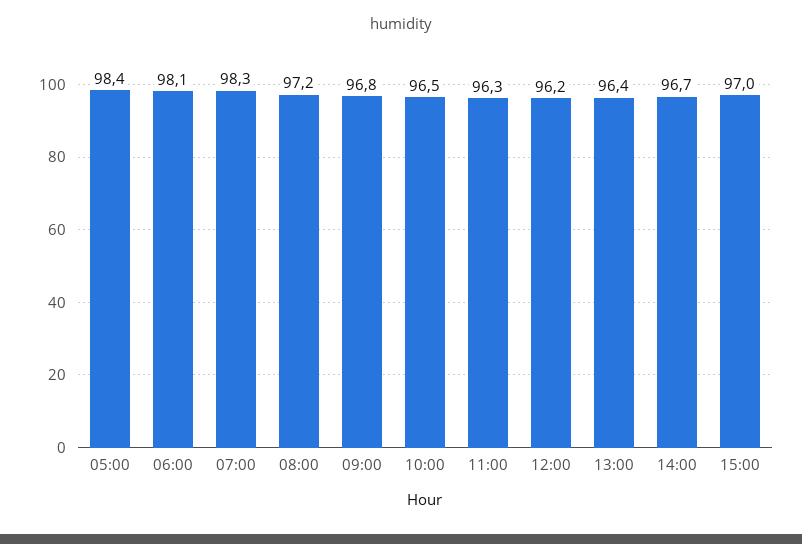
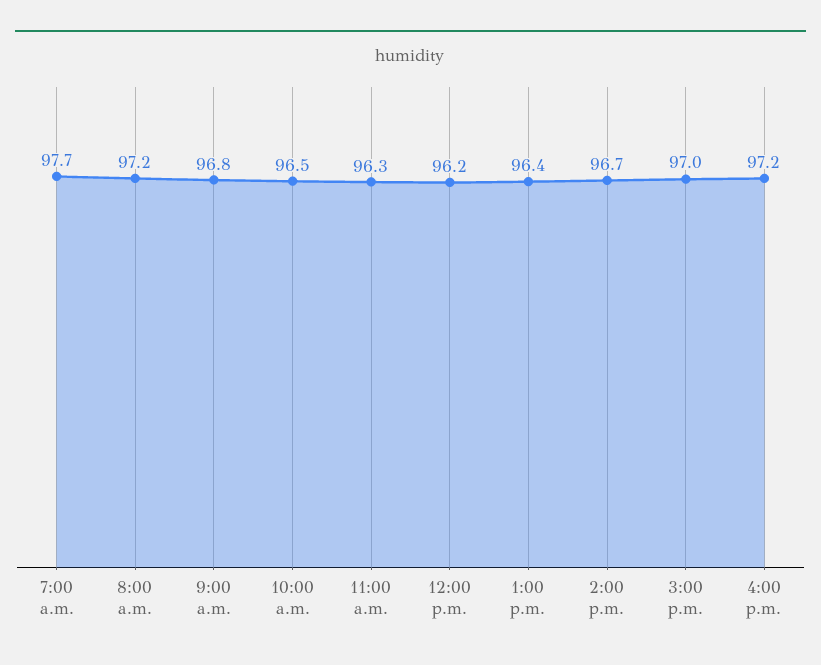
05:00: 98.4 -> none
06:00: 98.1 -> none
07:00: 98.3 -> 97.7
4:00 p.m.: none -> 97.2

